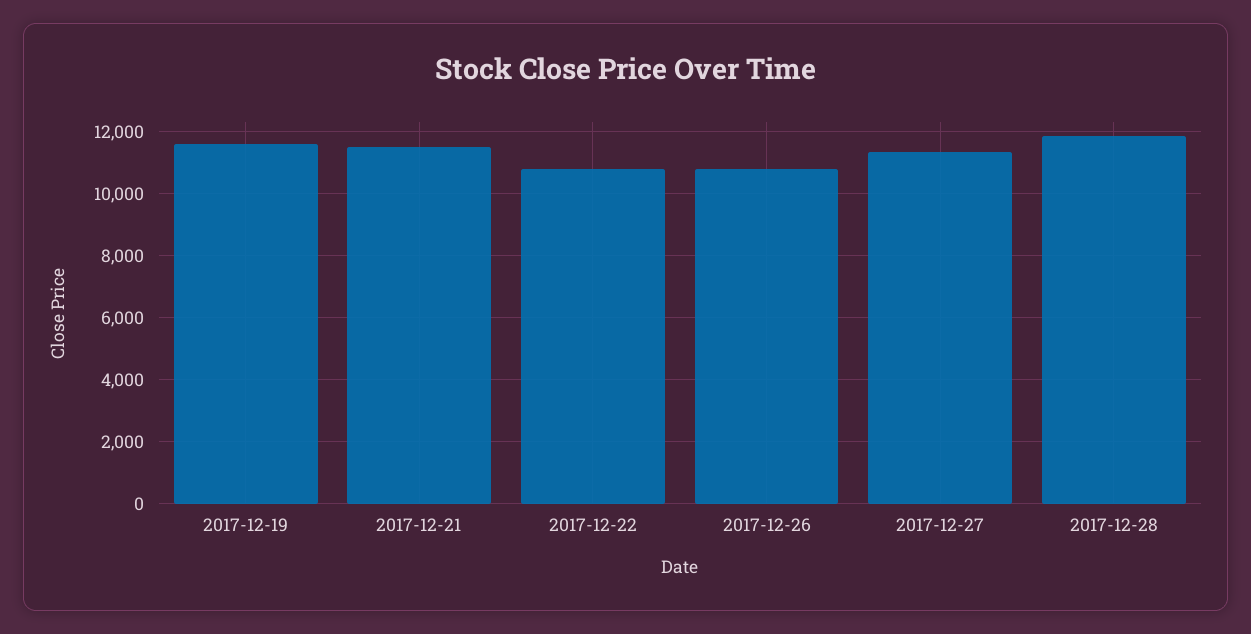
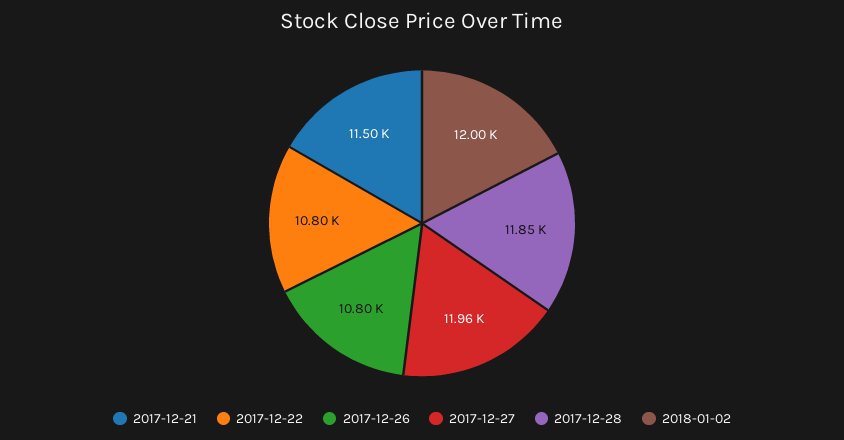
2017-12-19: 11600 -> none
2017-12-27: 11400 -> 11960
2018-01-02: none -> 12000

